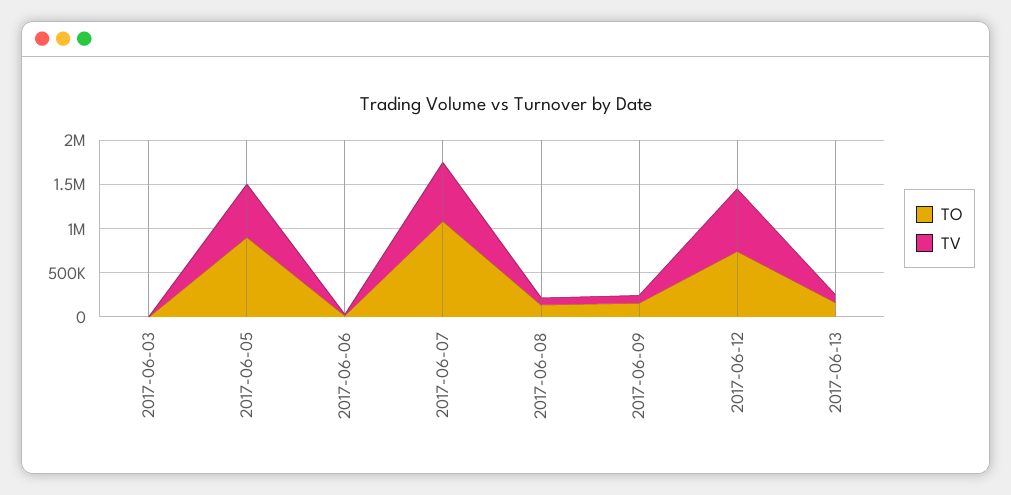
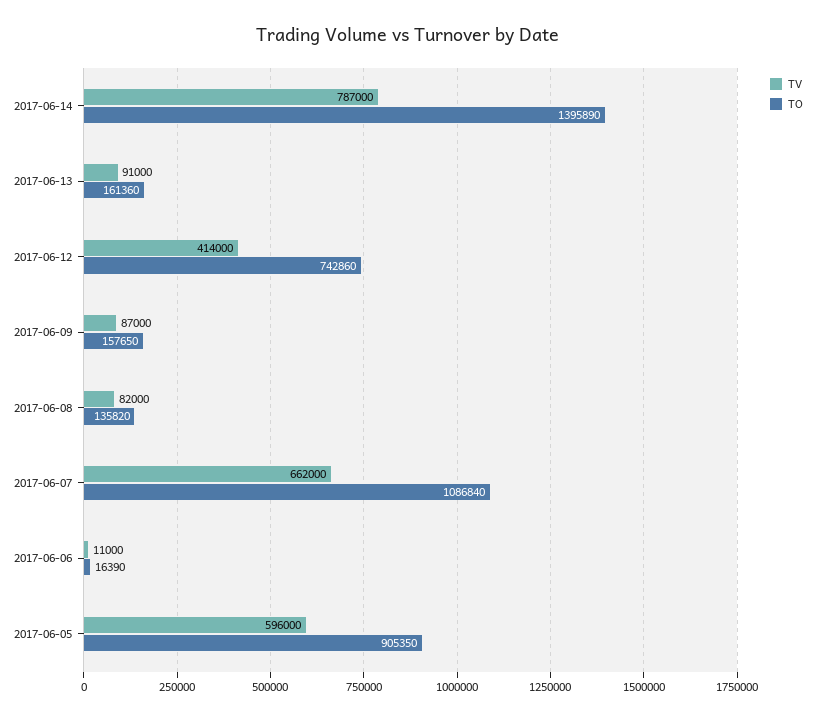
TO, 2017-06-03: 0 -> none
TV, 2017-06-03: 0 -> none
TV, 2017-06-12: 700000 -> 414000
TV, 2017-06-14: none -> 787000
TO, 2017-06-14: none -> 1395890

